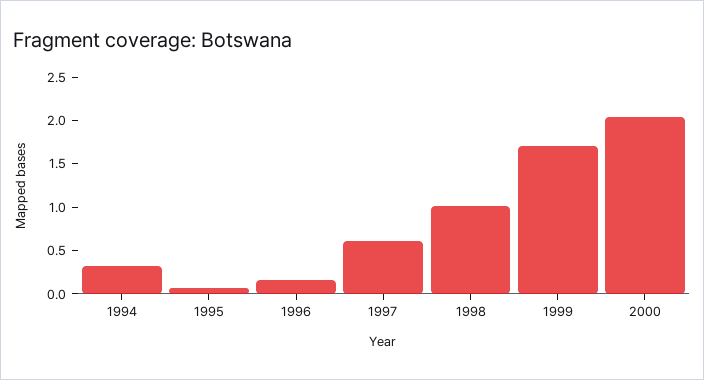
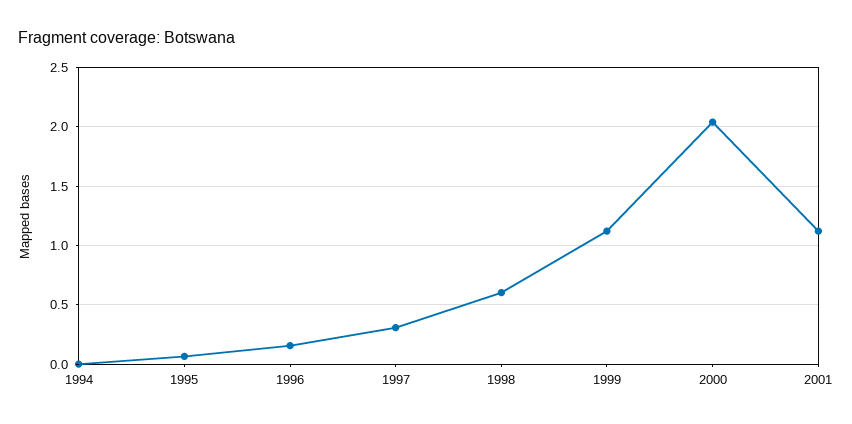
1994: 0.3 -> 0
1997: 0.6 -> 0.3
1998: 1 -> 0.6
1999: 1.7 -> 1.1
2001: none -> 1.1

